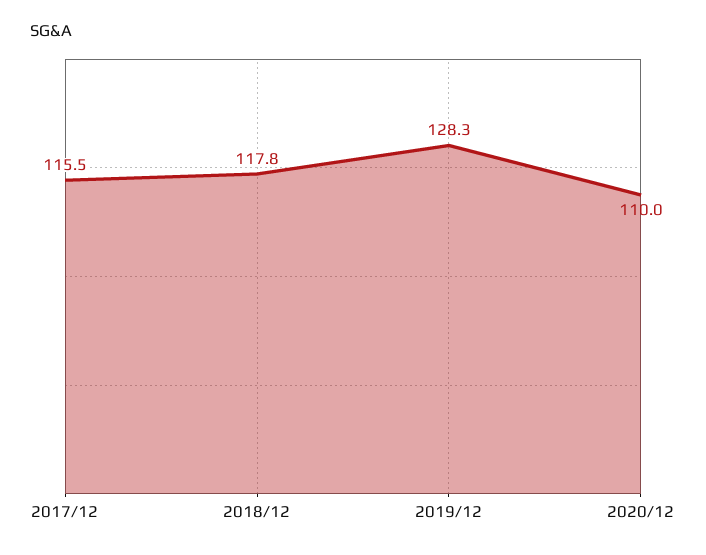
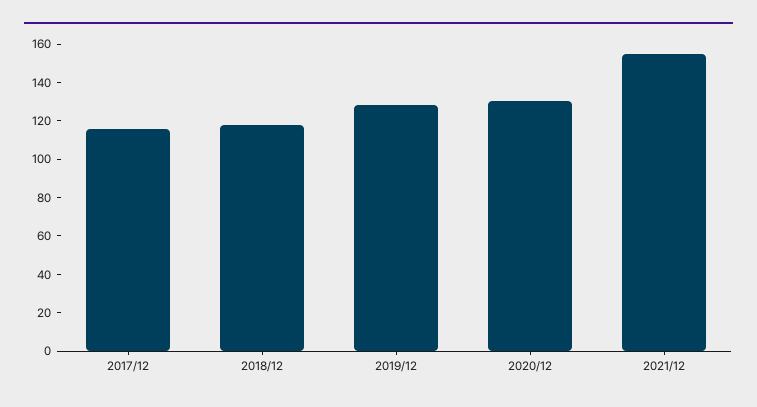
2020/12: 110 -> 130
2021/12: none -> 155

